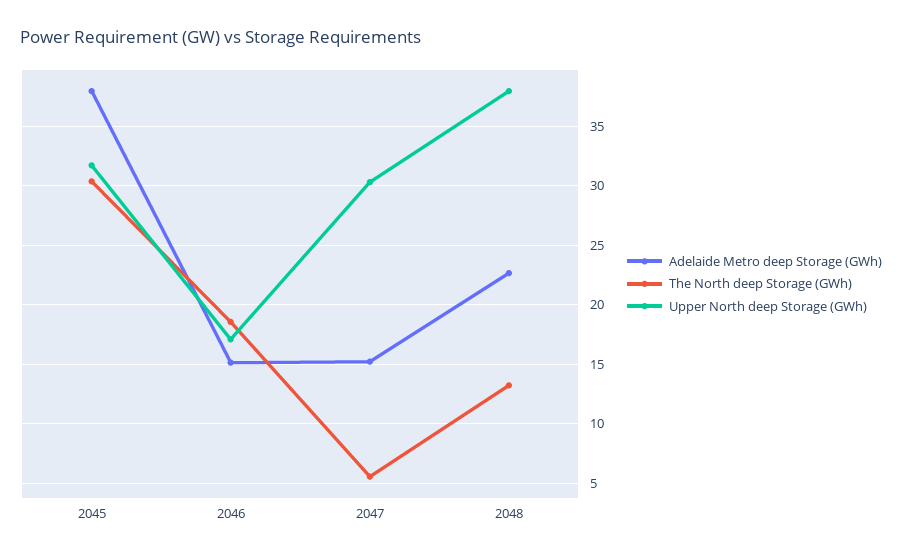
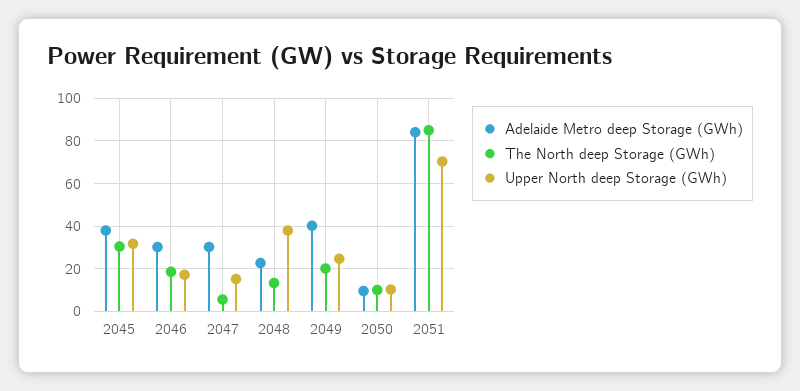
Adelaide Metro deep Storage (GWh), 2046: 15 -> 30
Adelaide Metro deep Storage (GWh), 2047: 15 -> 30
Upper North deep Storage (GWh), 2047: 30 -> 15
Adelaide Metro deep Storage (GWh), 2049: none -> 40
The North deep Storage (GWh), 2049: none -> 20
Upper North deep Storage (GWh), 2049: none -> 25
Adelaide Metro deep Storage (GWh), 2050: none -> 10
The North deep Storage (GWh), 2050: none -> 10
Upper North deep Storage (GWh), 2050: none -> 10
Adelaide Metro deep Storage (GWh), 2051: none -> 85
The North deep Storage (GWh), 2051: none -> 85
Upper North deep Storage (GWh), 2051: none -> 70

